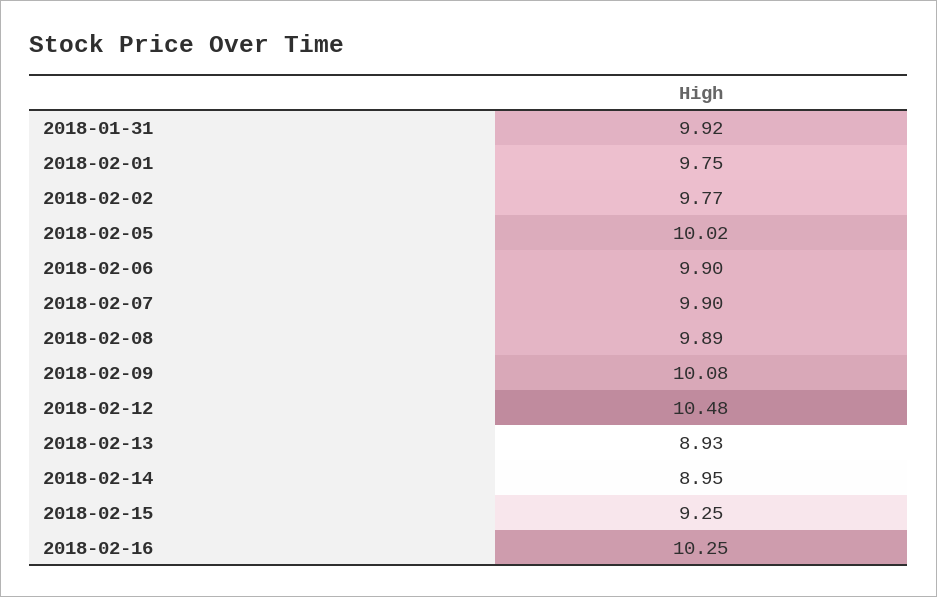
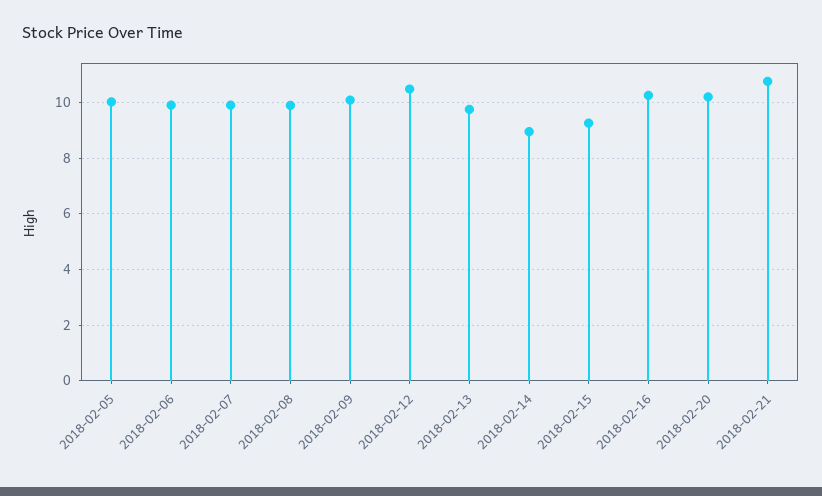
2018-01-31: 9.92 -> none
2018-02-01: 9.75 -> none
2018-02-02: 9.77 -> none
2018-02-13: 8.93 -> 9.75
2018-02-20: none -> 10.25
2018-02-21: none -> 10.75

